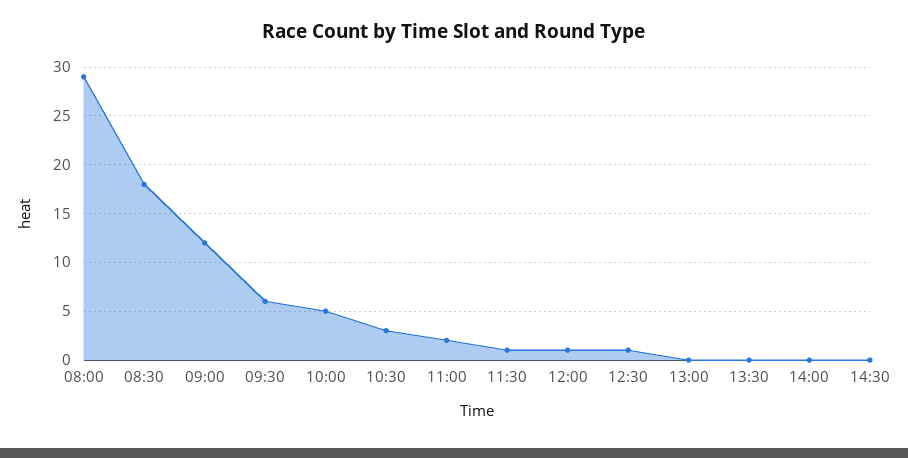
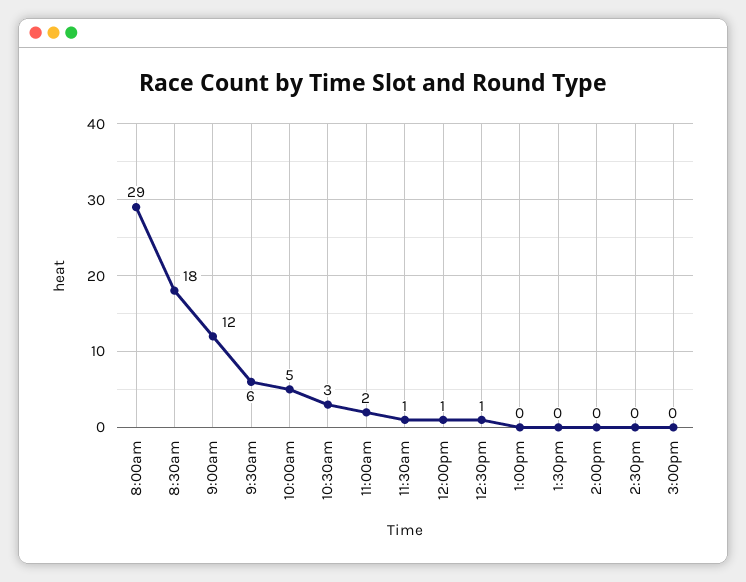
3:00pm: none -> 0

